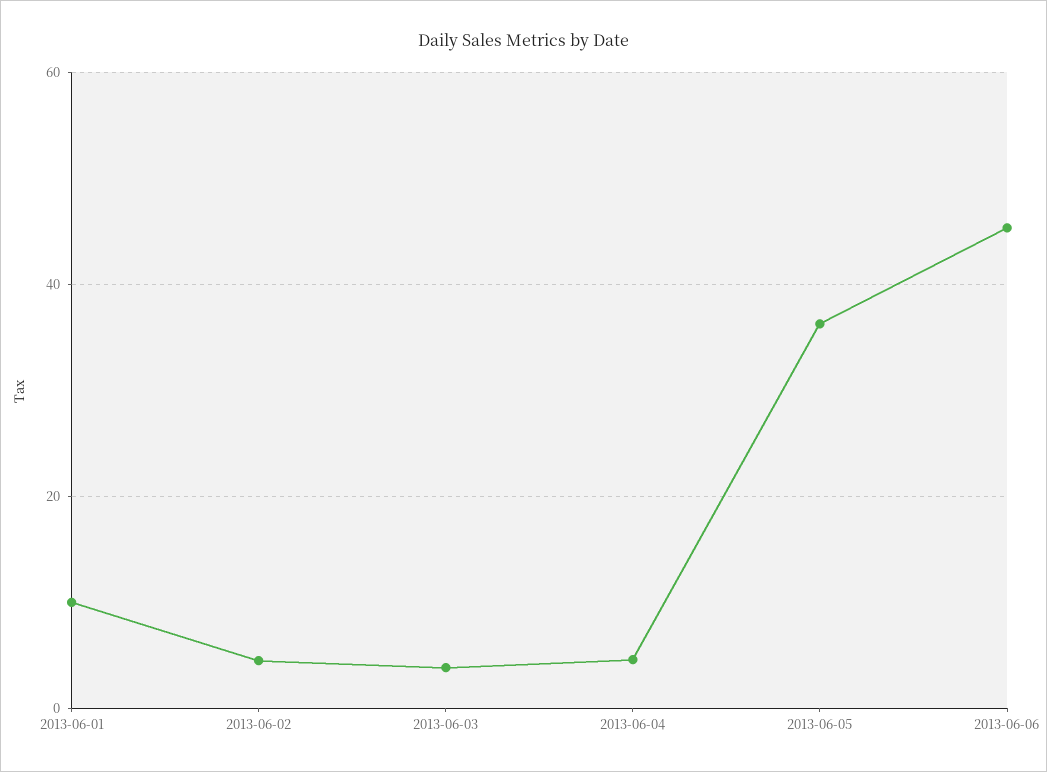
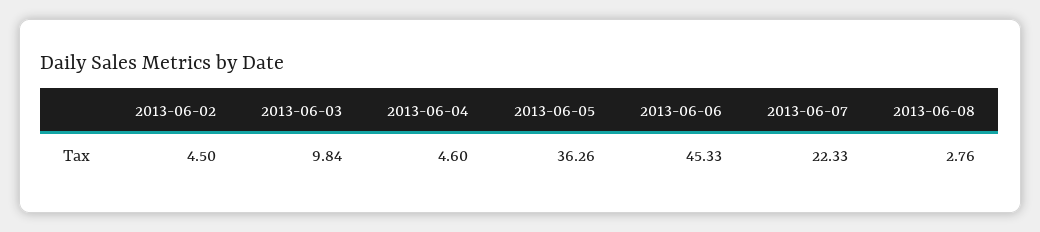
2013-06-01: 10 -> none
2013-06-03: 4 -> 9.84
2013-06-07: none -> 22.33
2013-06-08: none -> 2.76

